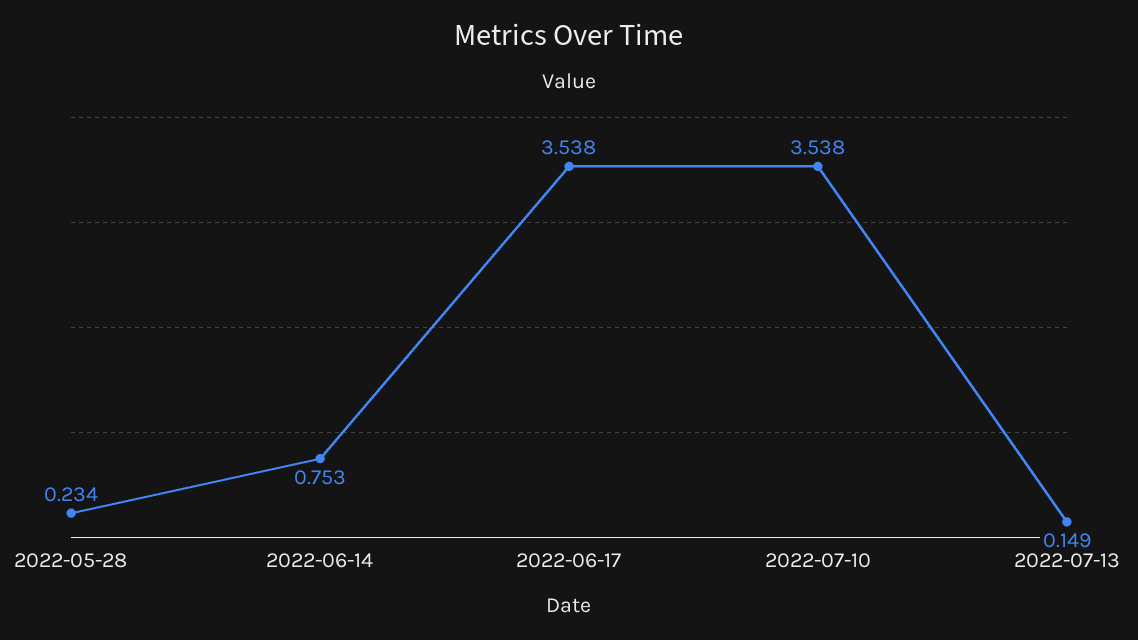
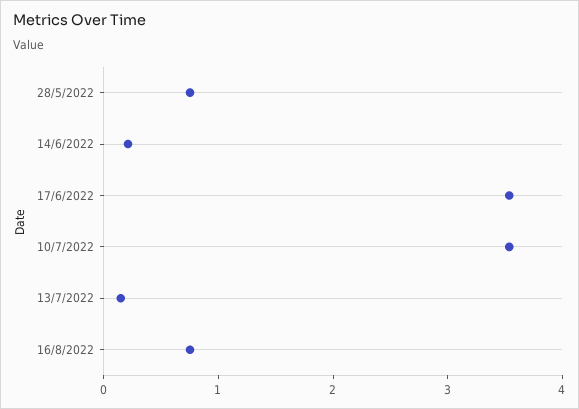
2022-05-28: 0.234 -> 0.8
2022-06-14: 0.753 -> 0.2
16/8/2022: none -> 0.8

